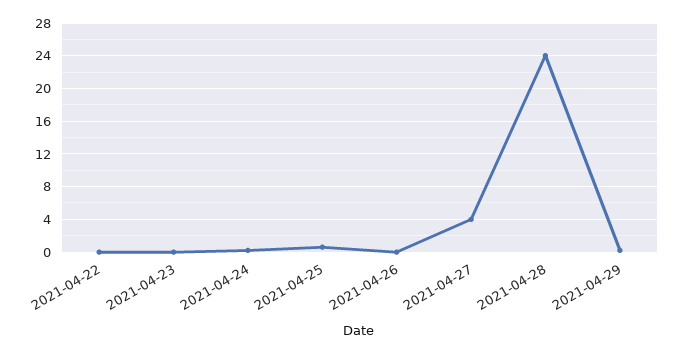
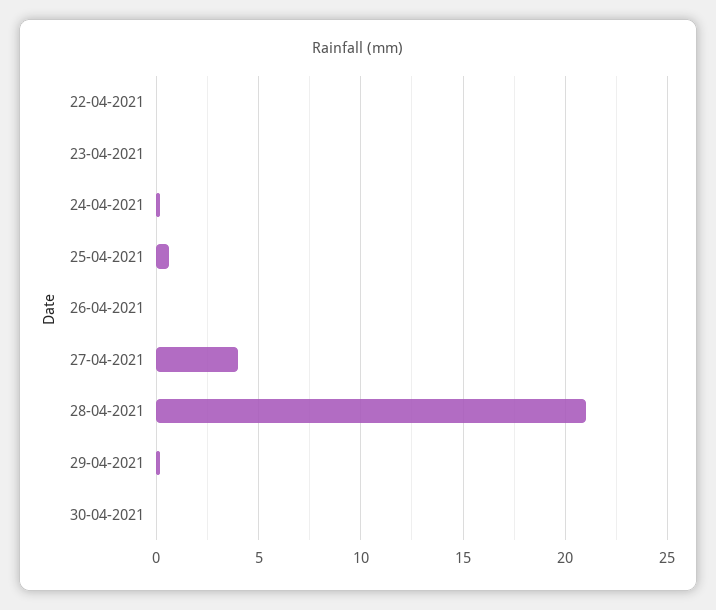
2021-04-28: 24 -> 21
30-04-2021: none -> 0

